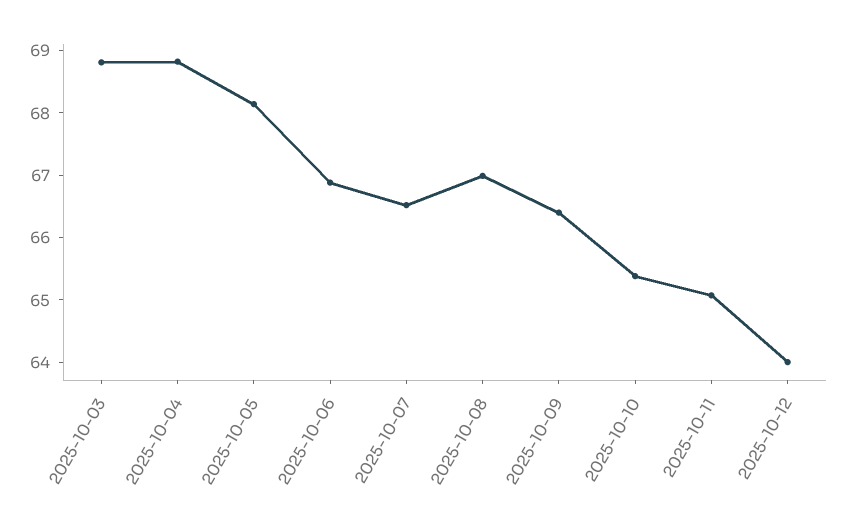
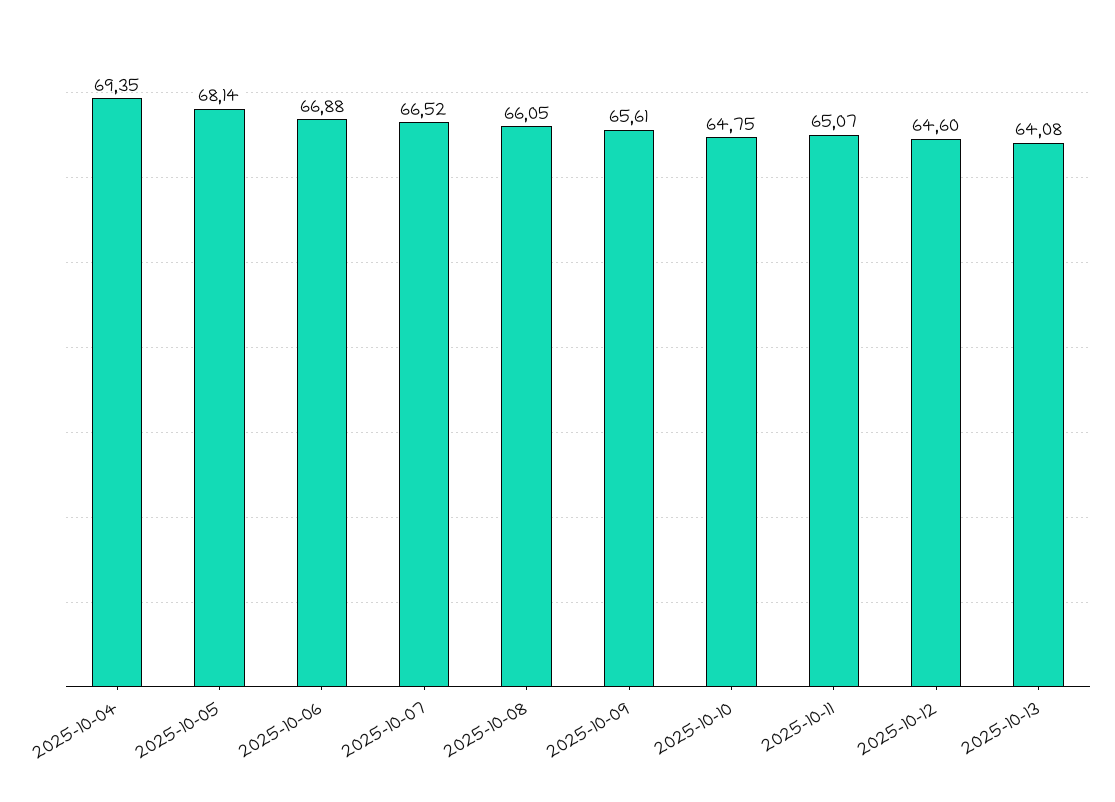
2025-10-03: 68.8 -> none
2025-10-04: 68.8 -> 69.35
2025-10-08: 67 -> 66.05
2025-10-09: 66.4 -> 65.61
2025-10-10: 65.4 -> 64.75
2025-10-12: 64 -> 64.6
2025-10-13: none -> 64.08

